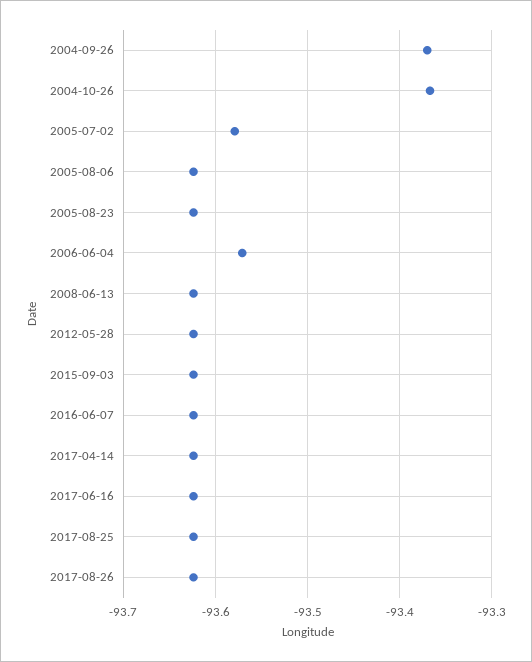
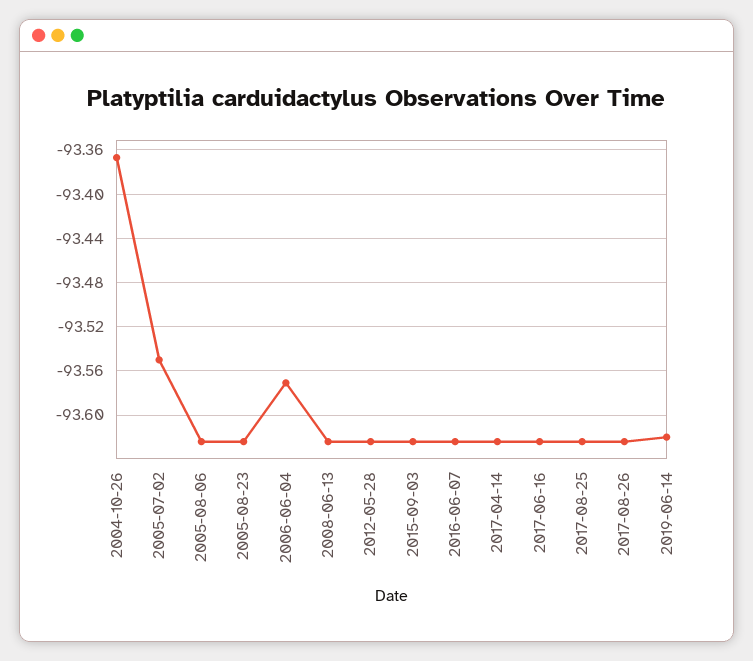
2004-09-26: -93.37 -> none
2005-07-02: -93.58 -> -93.55
2019-06-14: none -> -93.62

